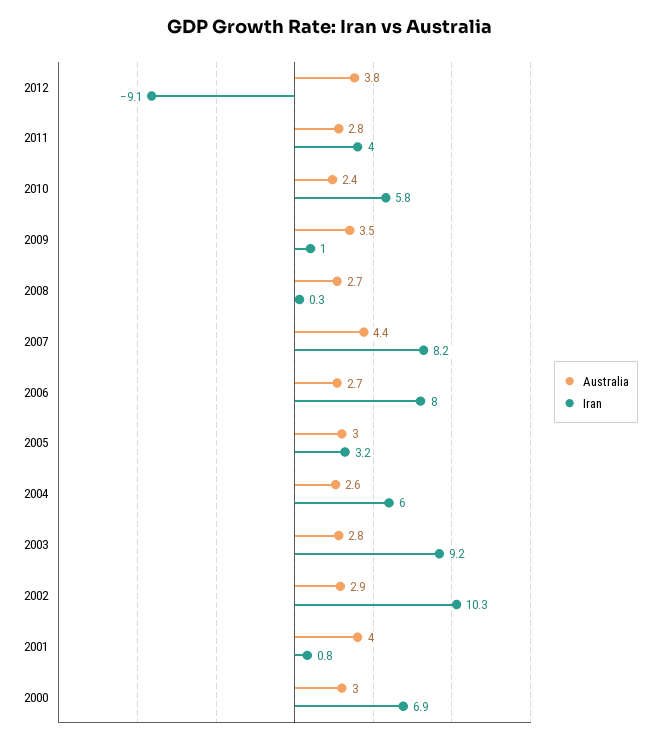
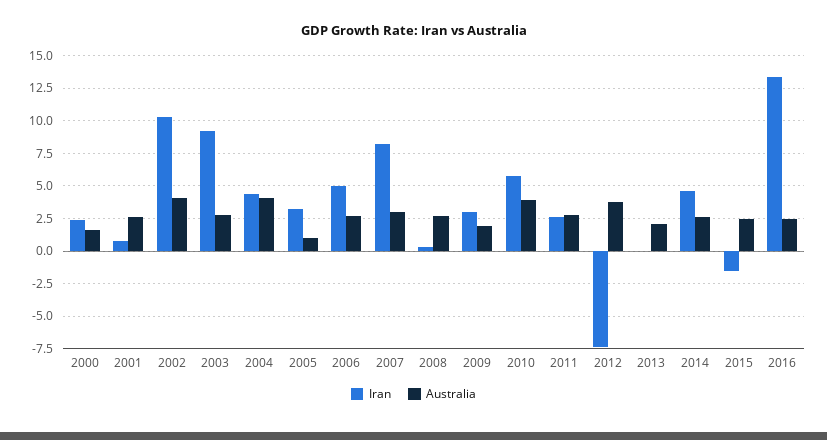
Iran, 2012: -9.1 -> -7.5
Iran, 2011: 4 -> 2.5
Australia, 2010: 2.4 -> 4
Australia, 2009: 3.5 -> 2
Iran, 2009: 1 -> 3
Australia, 2007: 4.4 -> 3
Iran, 2006: 8 -> 5
Australia, 2005: 3 -> 1
Australia, 2004: 2.6 -> 4
Iran, 2004: 6 -> 4.5
Australia, 2002: 2.9 -> 4
Australia, 2001: 4 -> 2.5
Australia, 2000: 3 -> 1.5
Iran, 2000: 6.9 -> 2.5
Iran, 2013: none -> 0
Australia, 2013: none -> 2
Iran, 2014: none -> 4.5
Australia, 2014: none -> 2.5
Iran, 2015: none -> -1.5
Australia, 2015: none -> 2.5
Iran, 2016: none -> 13.5
Australia, 2016: none -> 2.5

